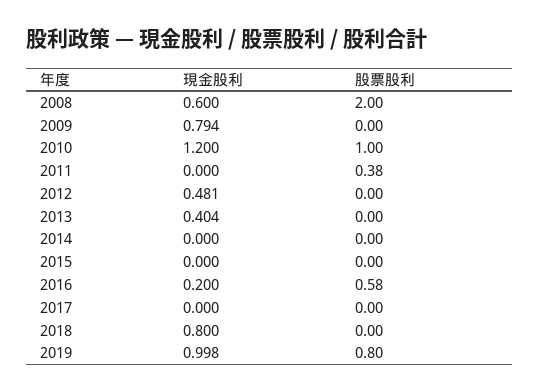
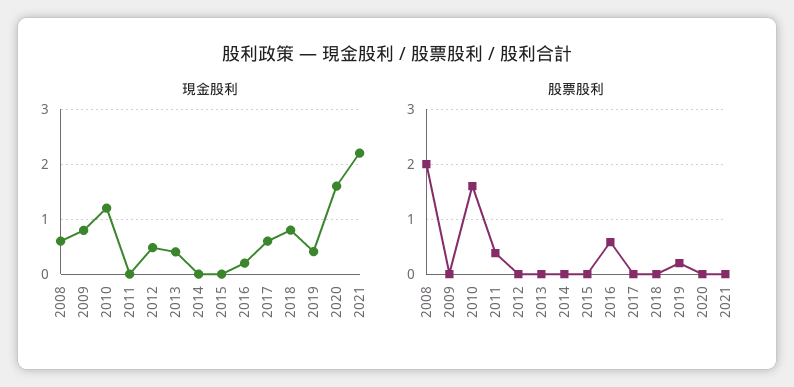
股票股利, 2010: 1 -> 1.6
現金股利, 2017: 0 -> 0.6
現金股利, 2019: 0.998 -> 0.4
股票股利, 2019: 0.8 -> 0.2
現金股利, 2020: none -> 1.6
現金股利, 2021: none -> 2.2
股票股利, 2020: none -> 0
股票股利, 2021: none -> 0

